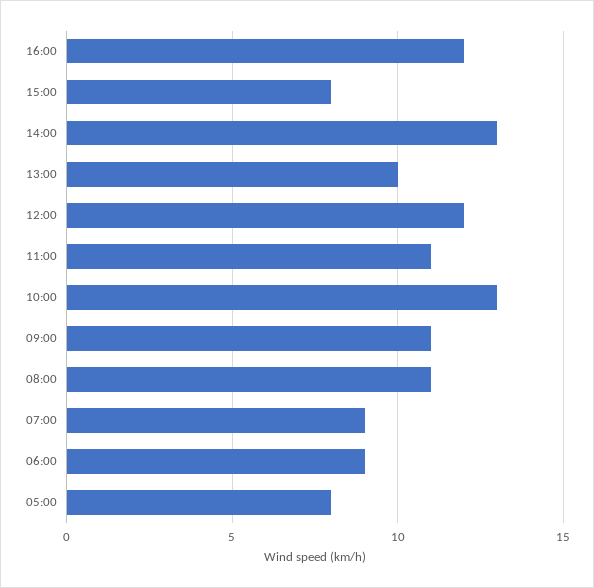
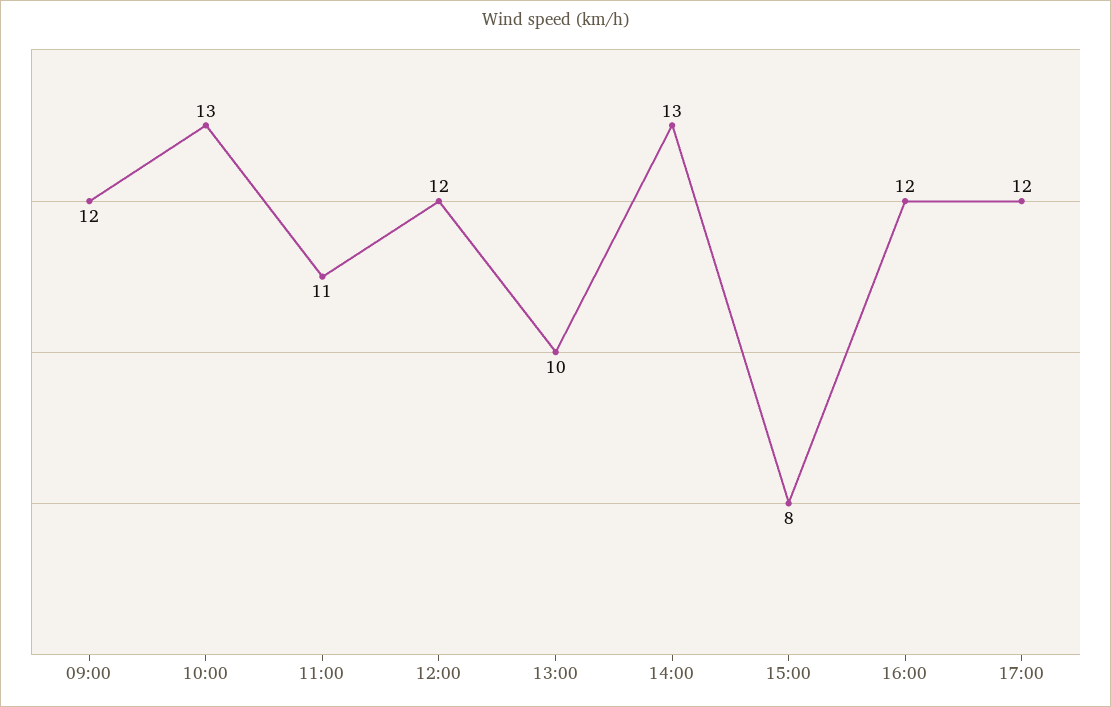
09:00: 11 -> 12
08:00: 11 -> none
07:00: 9 -> none
06:00: 9 -> none
05:00: 8 -> none
17:00: none -> 12

